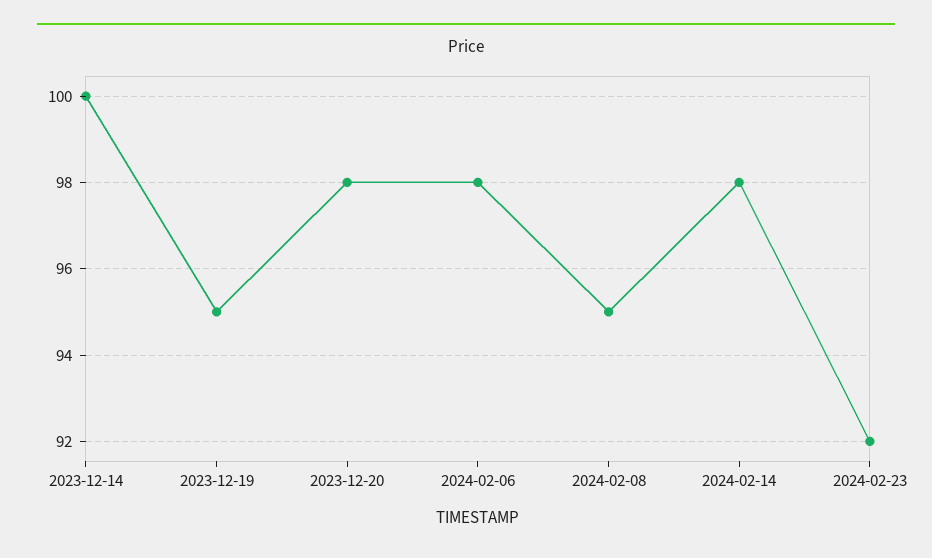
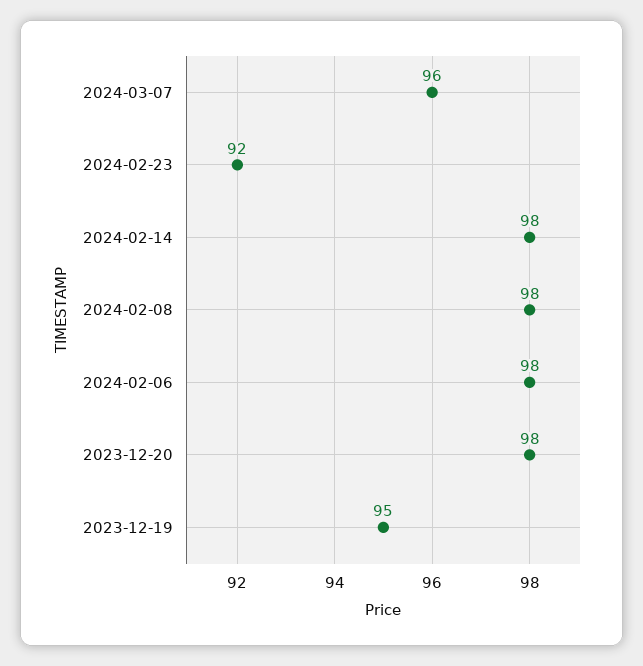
2023-12-14: 100 -> none
2024-02-08: 95 -> 98
2024-03-07: none -> 96

